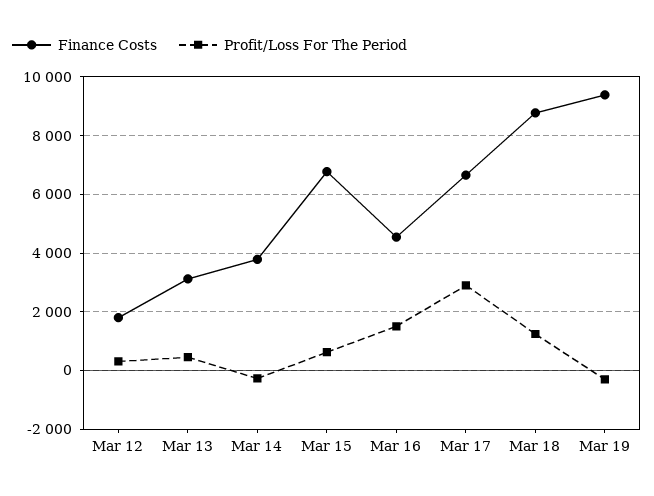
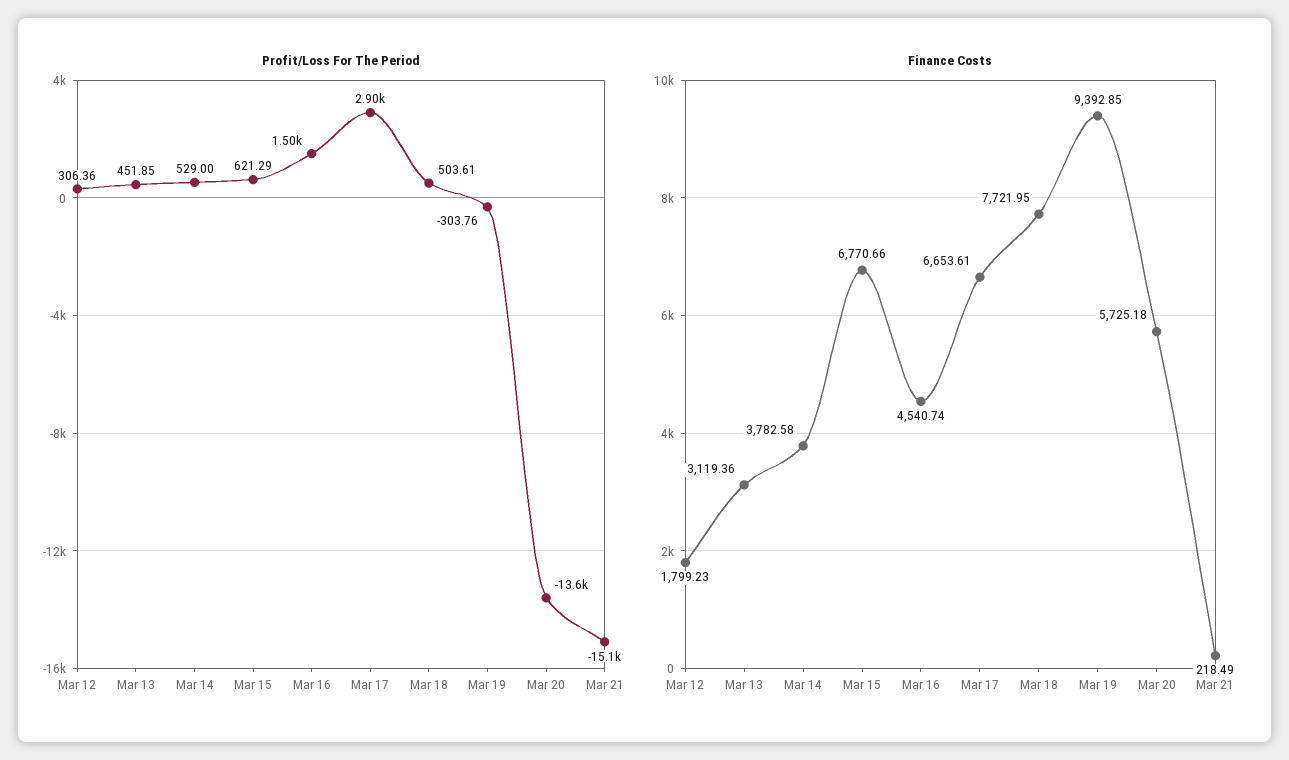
Profit/Loss For The Period, Mar 14: -250 -> 529
Finance Costs, Mar 18: 8750 -> 7721.95
Profit/Loss For The Period, Mar 18: 1250 -> 503.61
Profit/Loss For The Period, Mar 20: none -> -13600
Profit/Loss For The Period, Mar 21: none -> -15100
Finance Costs, Mar 20: none -> 5725.18
Finance Costs, Mar 21: none -> 218.49

